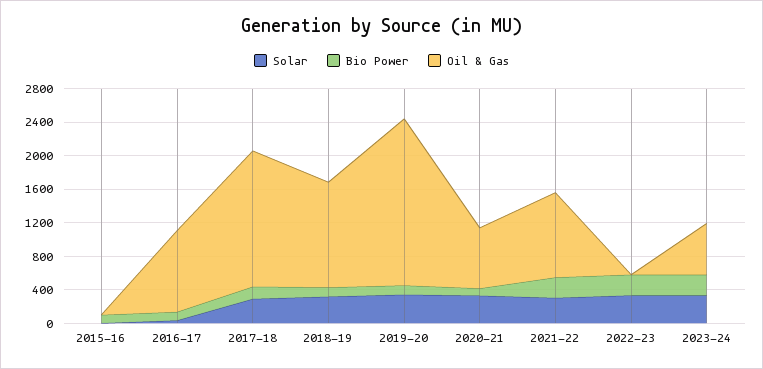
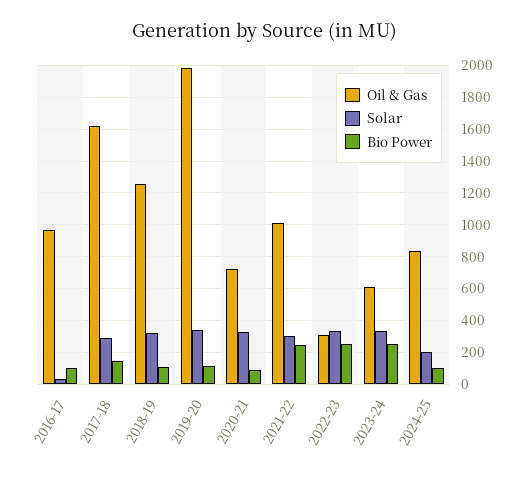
Solar, 2015-16: 0 -> none
Bio Power, 2015-16: 100 -> none
Oil & Gas, 2015-16: 0 -> none
Oil & Gas, 2022-23: 0 -> 300
Oil & Gas, 2024-25: none -> 850
Solar, 2024-25: none -> 200
Bio Power, 2024-25: none -> 100

